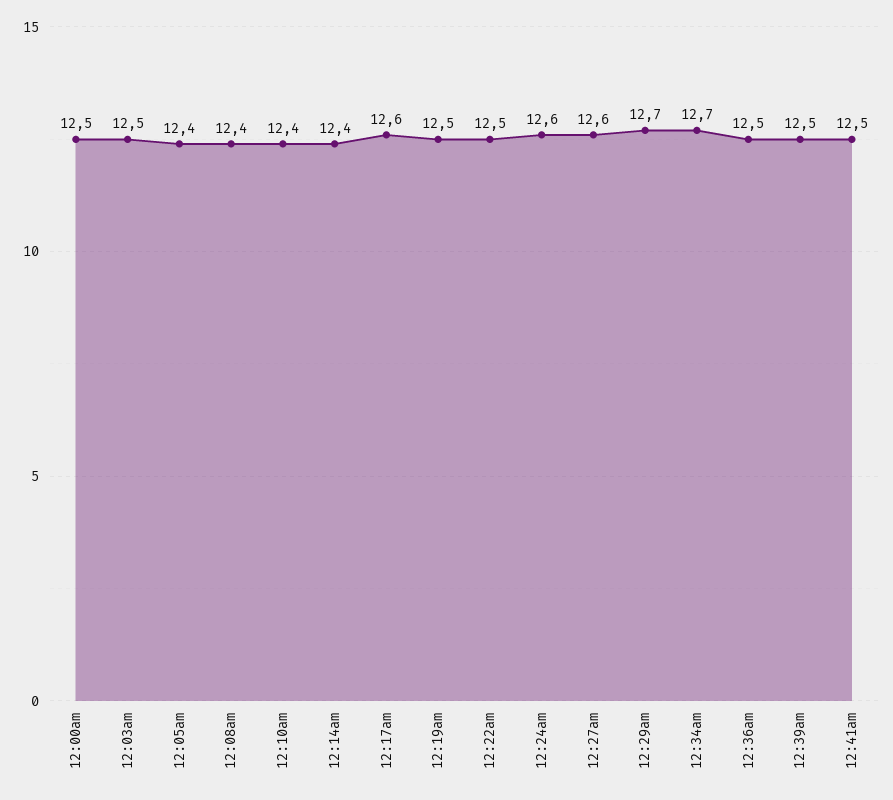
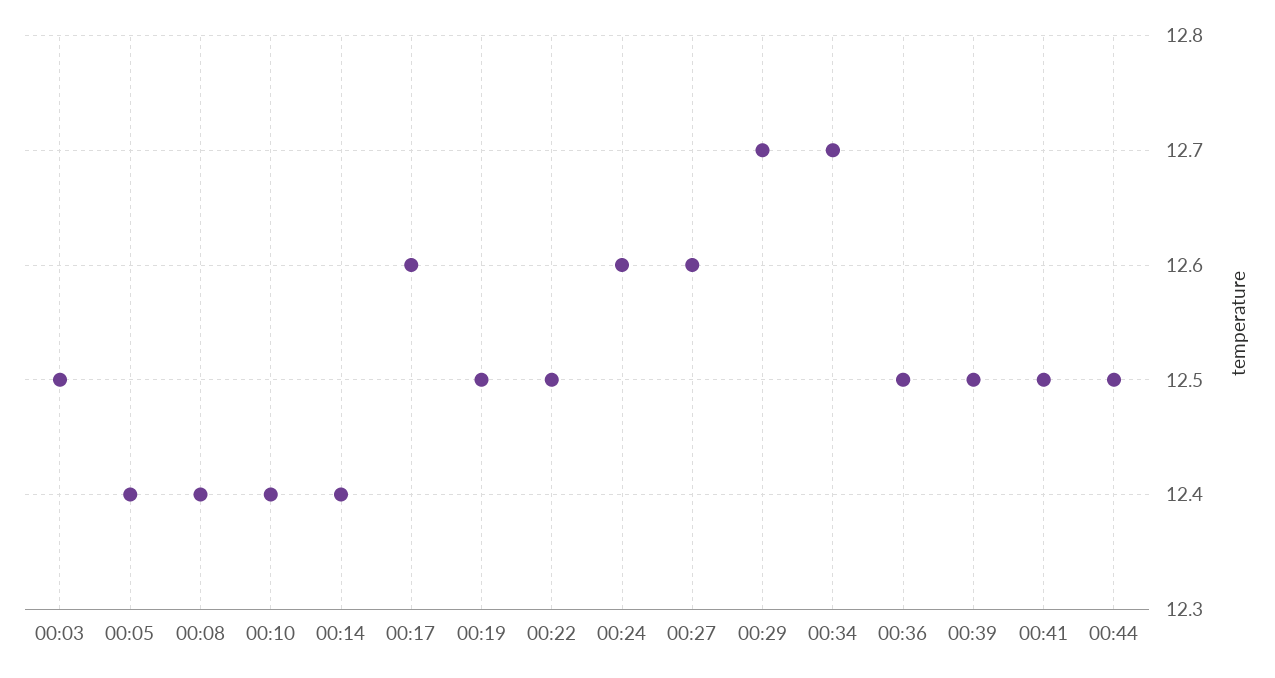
12:00am: 12.5 -> none
00:44: none -> 12.5

